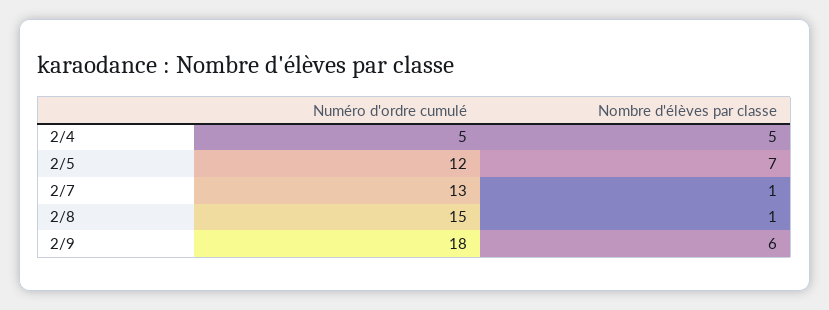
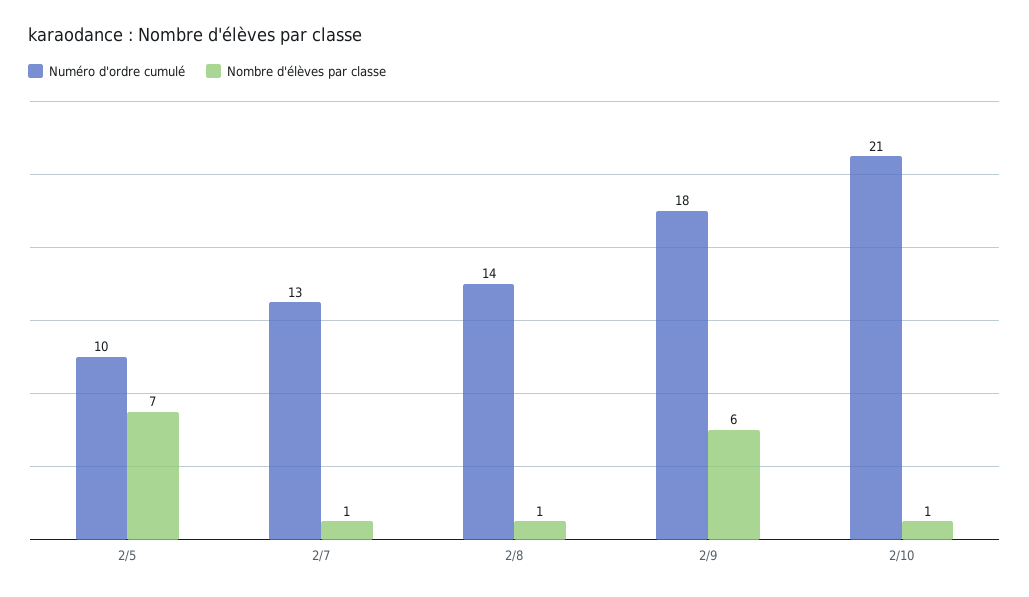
Numéro d'ordre cumulé, 2/4: 5 -> none
Nombre d'élèves par classe, 2/4: 5 -> none
Numéro d'ordre cumulé, 2/5: 12 -> 10
Numéro d'ordre cumulé, 2/8: 15 -> 14
Numéro d'ordre cumulé, 2/10: none -> 21
Nombre d'élèves par classe, 2/10: none -> 1

